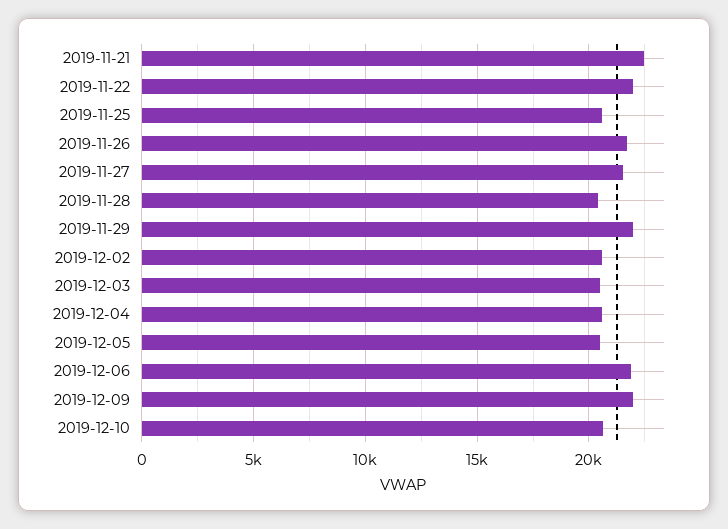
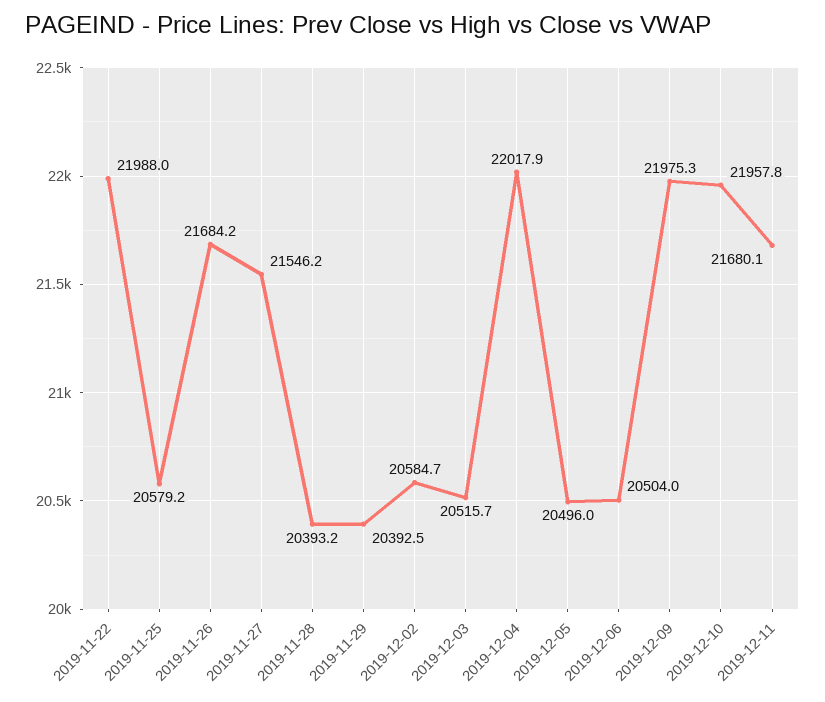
2019-11-21: 22500 -> none
2019-11-29: 22000 -> 20392.5
2019-12-04: 20500 -> 22017.9
2019-12-06: 22000 -> 20504
2019-12-10: 20500 -> 21957.8
2019-12-11: none -> 21680.1

